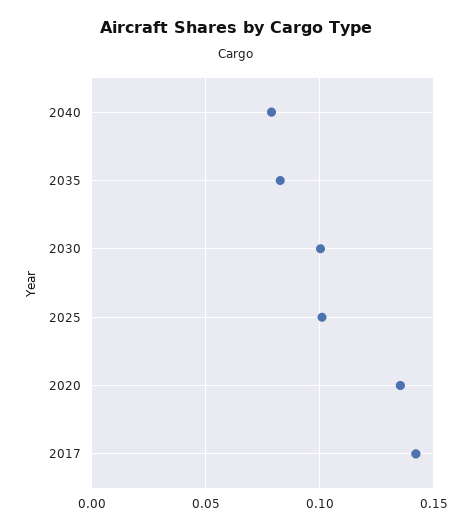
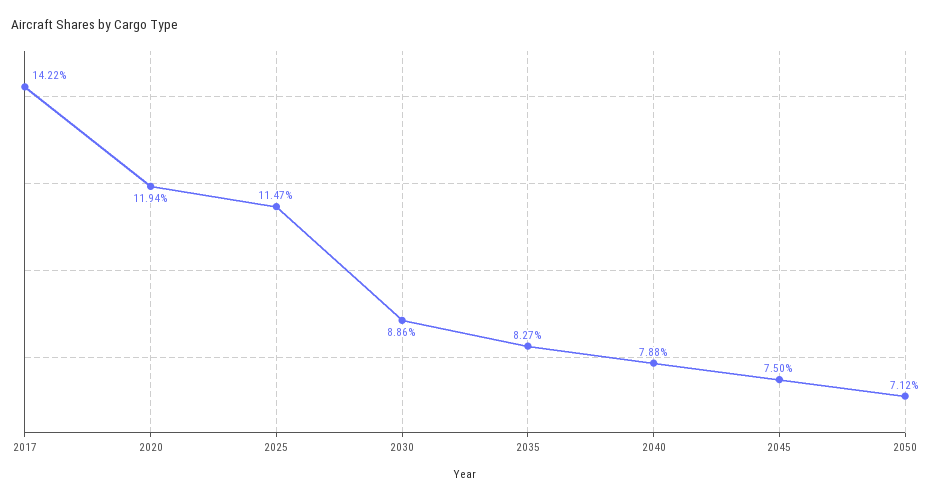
2030: 0.1 -> 0.0886
2025: 0.1 -> 0.1147
2020: 0.135 -> 0.1194
2045: none -> 0.075
2050: none -> 0.0712

